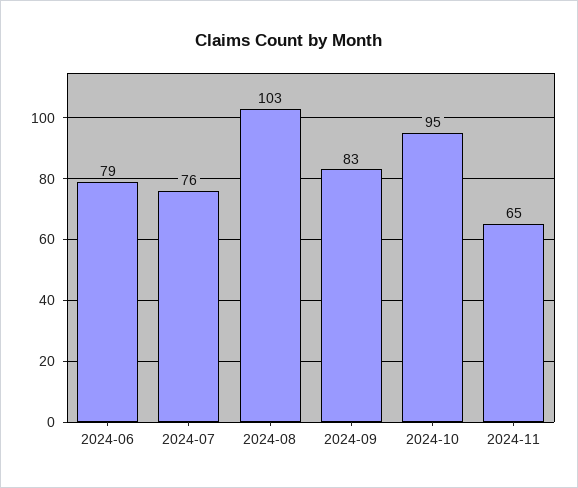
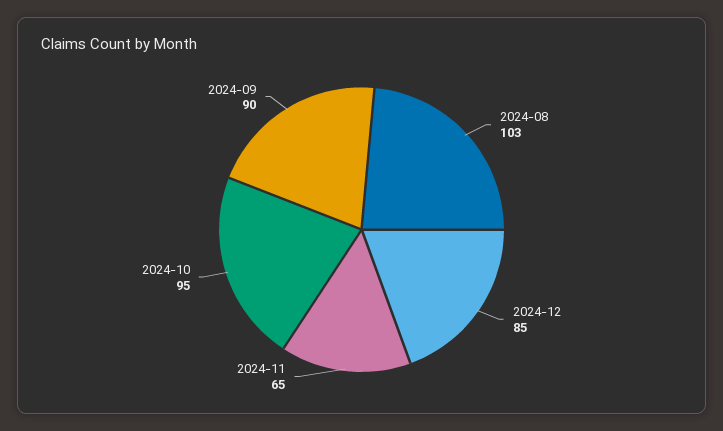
2024-06: 79 -> none
2024-07: 76 -> none
2024-09: 83 -> 90
2024-12: none -> 85

